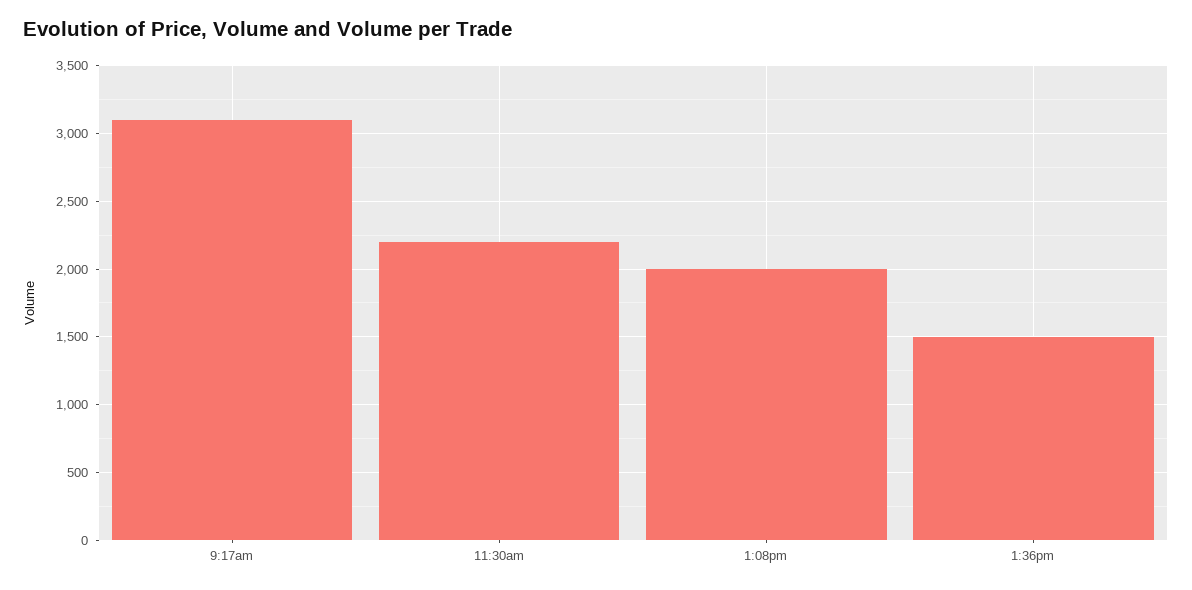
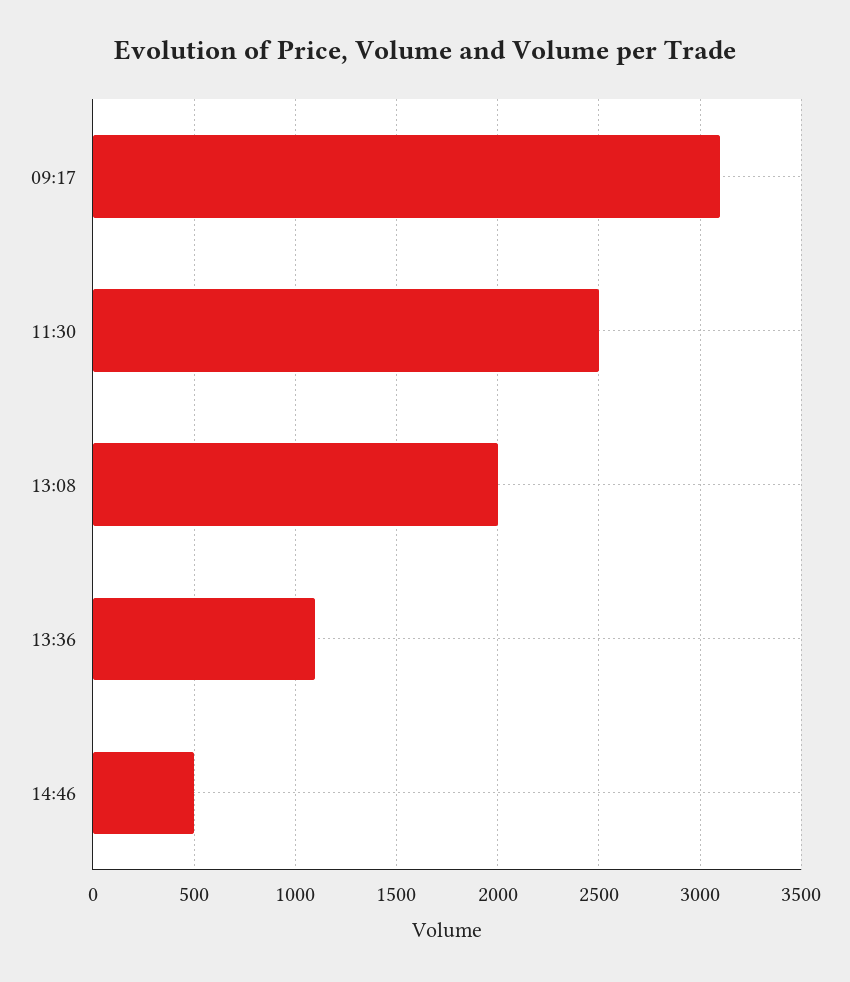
11:30am: 2200 -> 2500
1:36pm: 1500 -> 1100
14:46: none -> 500

